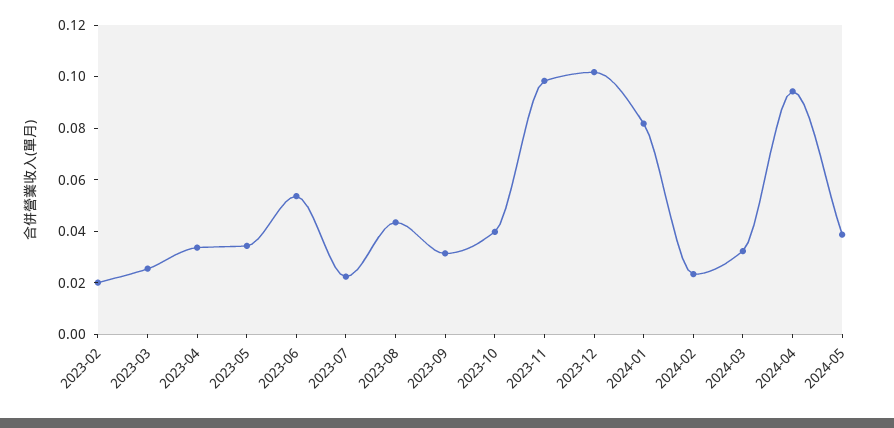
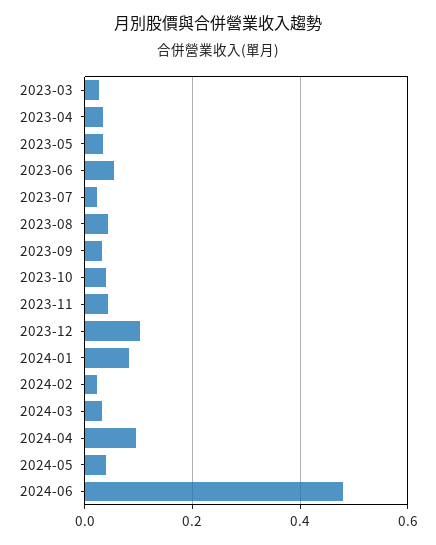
2023-02: 0.02 -> none
2023-11: 0.1 -> 0.04
2024-06: none -> 0.48

